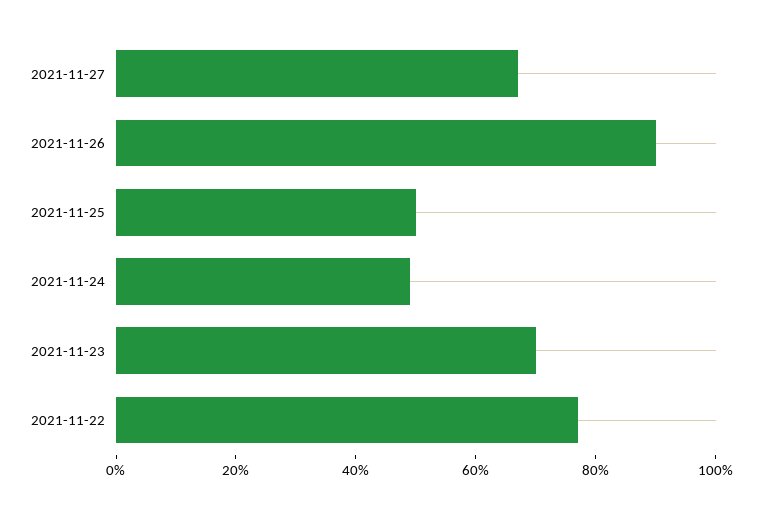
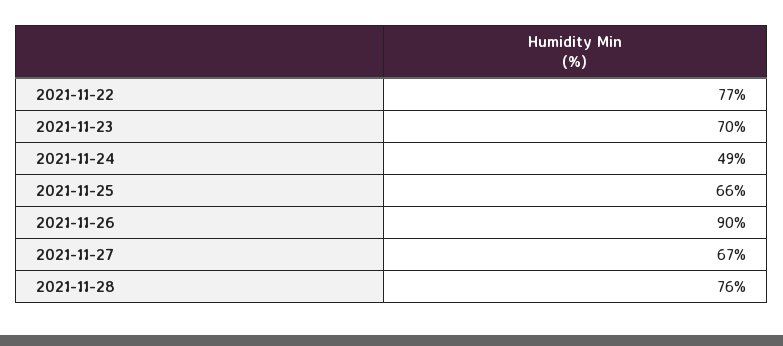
2021-11-25: 50 -> 66
2021-11-28: none -> 76

